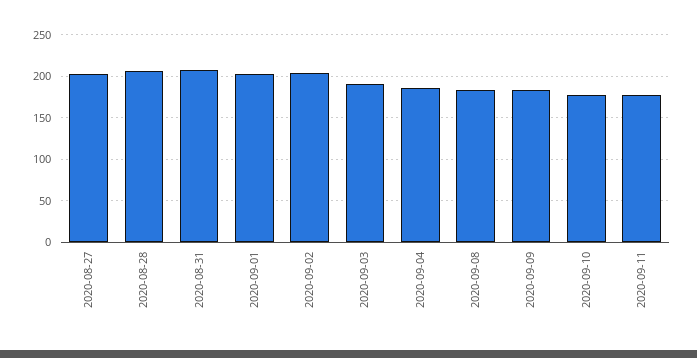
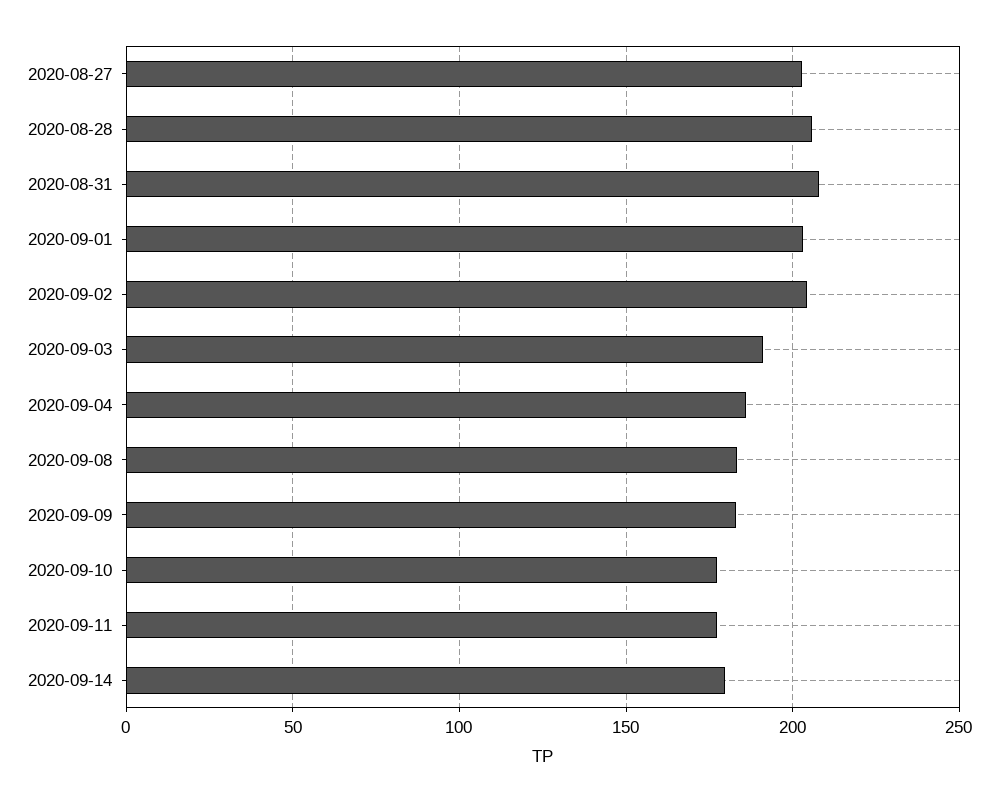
2020-09-14: none -> 180

